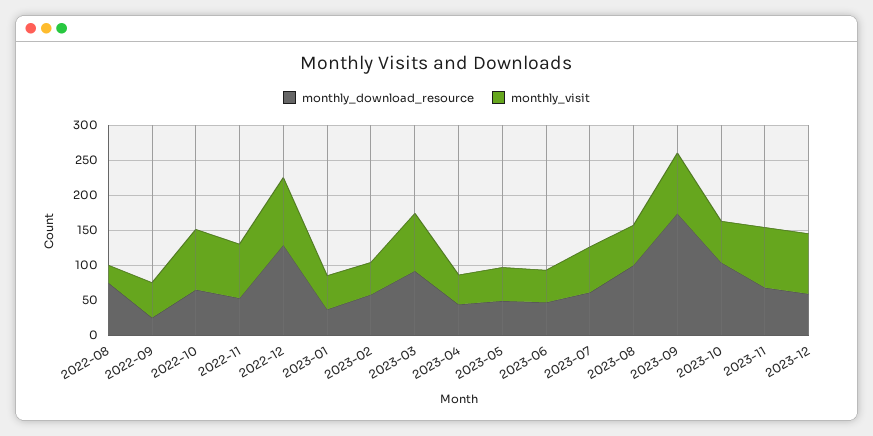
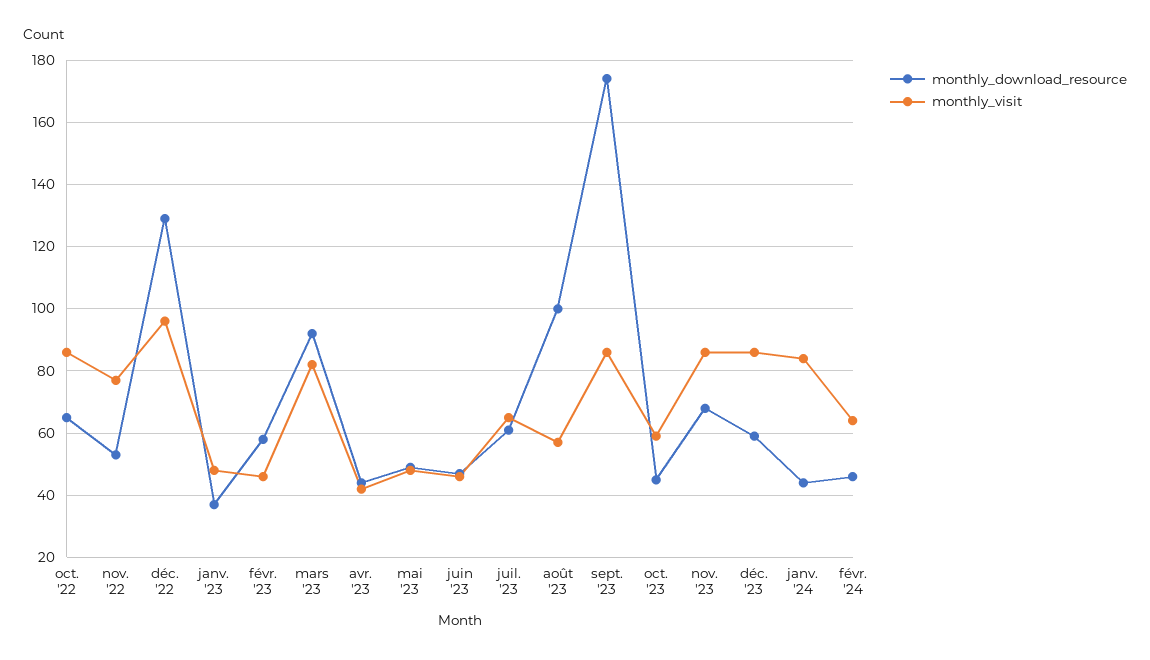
monthly_download_resource, 2022-08: 75 -> none
monthly_visit, 2022-08: 25 -> none
monthly_download_resource, 2022-09: 25 -> none
monthly_visit, 2022-09: 50 -> none
monthly_download_resource, 2023-10: 100 -> 45
monthly_download_resource, janv. '24: none -> 45
monthly_visit, janv. '24: none -> 85
monthly_download_resource, févr. '24: none -> 45
monthly_visit, févr. '24: none -> 65

